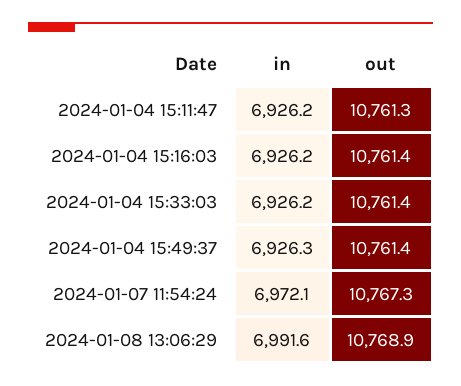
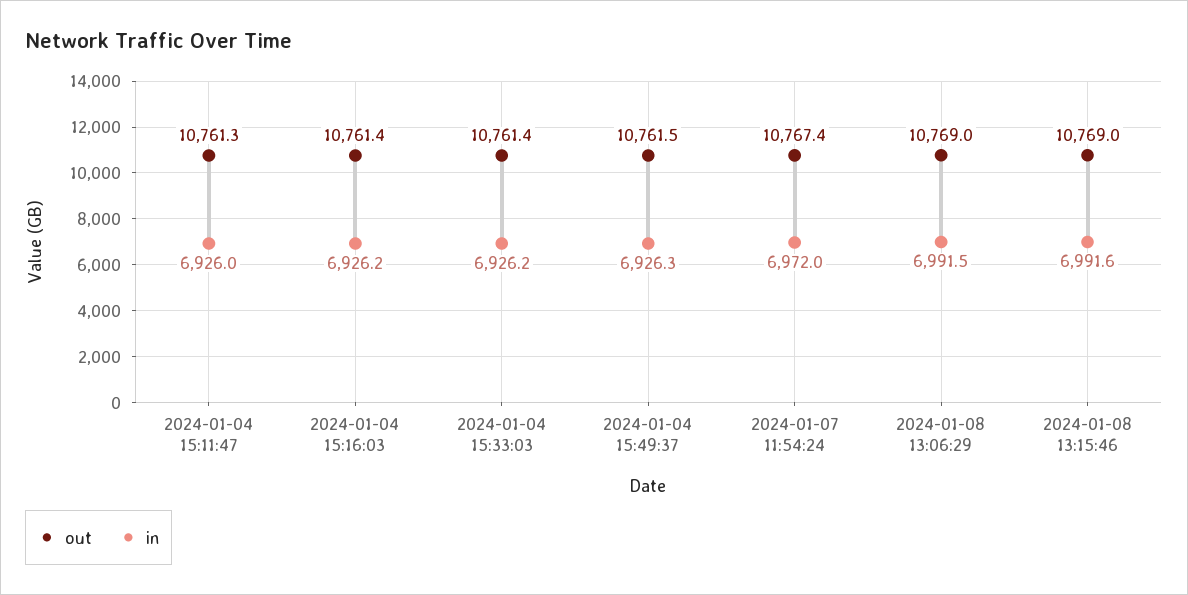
in, 2024-01-04 15:11:47: 6926.2 -> 6926
out, 2024-01-04 15:49:37: 10761.4 -> 10761.5
in, 2024-01-07 11:54:24: 6972.1 -> 6972
out, 2024-01-07 11:54:24: 10767.3 -> 10767.4
in, 2024-01-08 13:06:29: 6991.6 -> 6991.5
out, 2024-01-08 13:06:29: 10768.9 -> 10769
out, 2024-01-08 13:15:46: none -> 10769
in, 2024-01-08 13:15:46: none -> 6991.6

